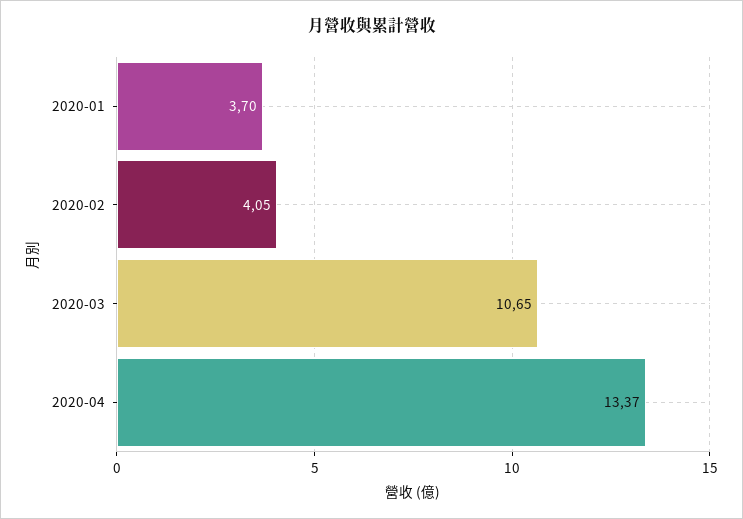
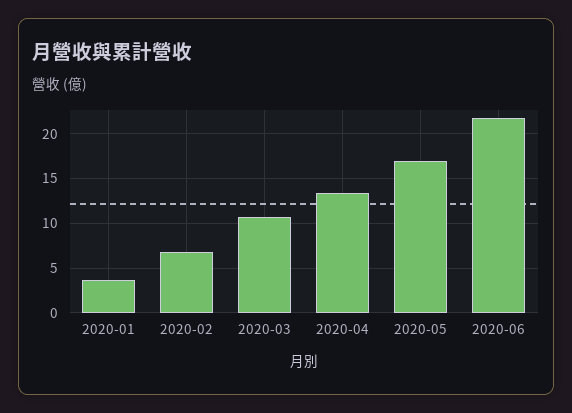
2020-02: 4.05 -> 7
2020-05: none -> 17
2020-06: none -> 22

